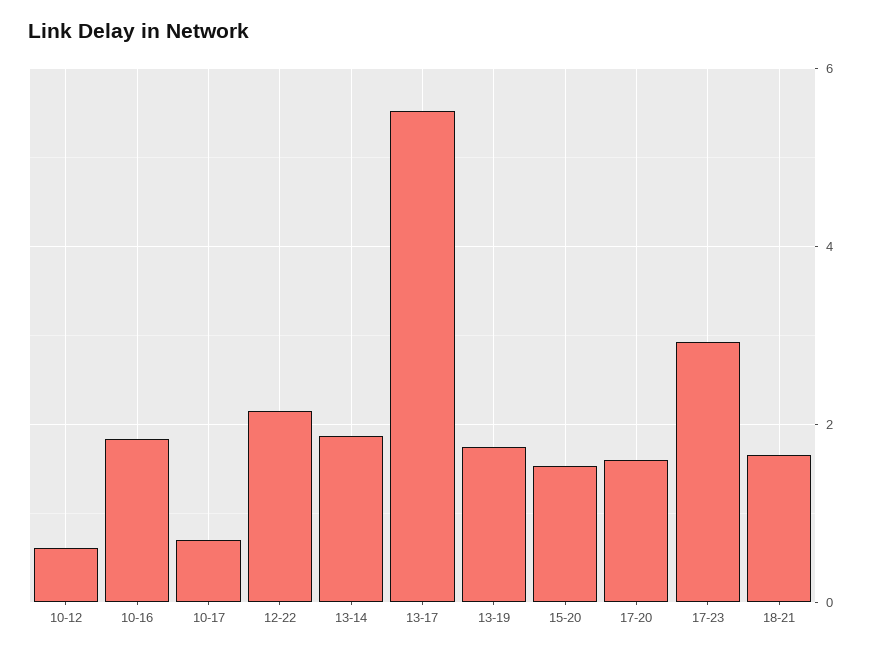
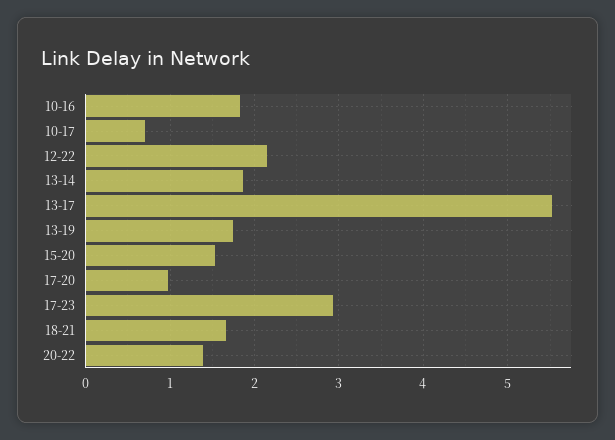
10-12: 0.6 -> none
17-20: 1.6 -> 1
20-22: none -> 1.4

